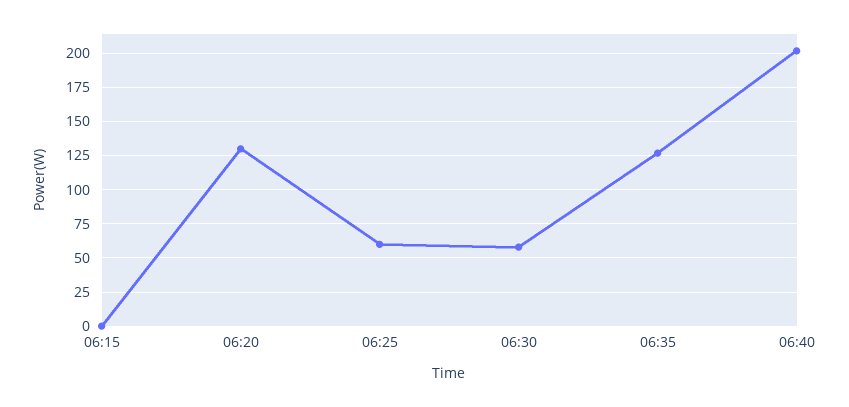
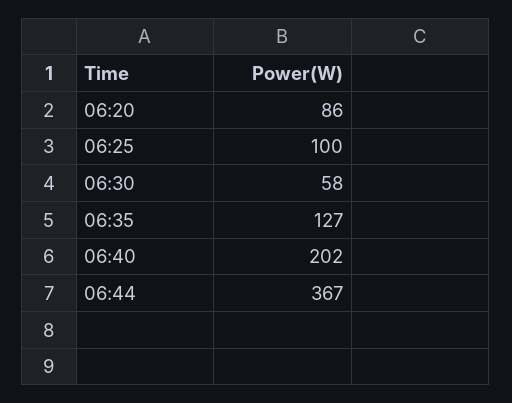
06:15: 0 -> none
06:20: 130 -> 86
06:25: 60 -> 100
06:44: none -> 367

